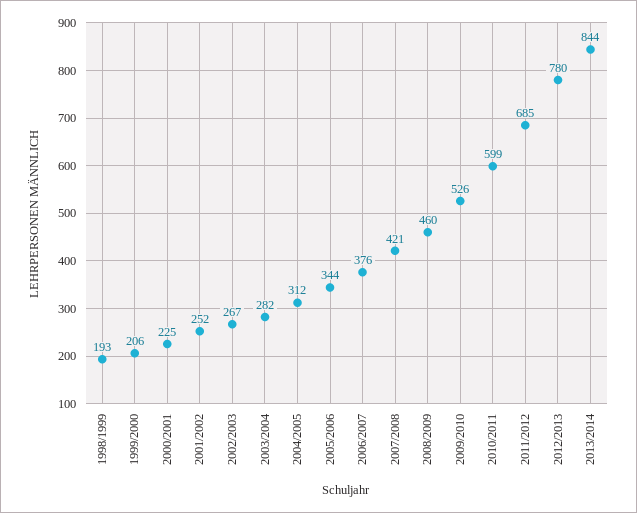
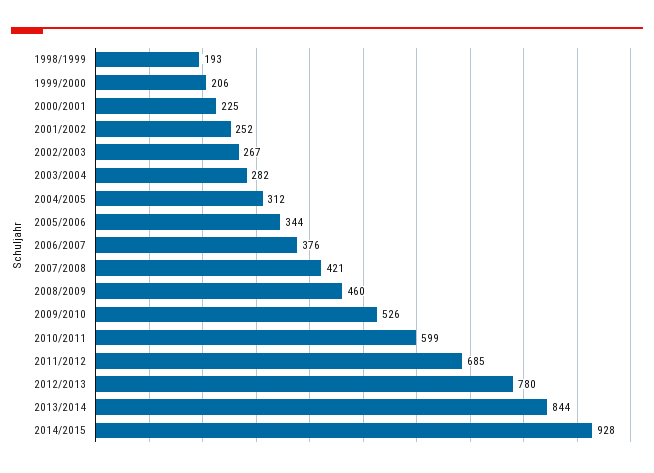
2014/2015: none -> 928

